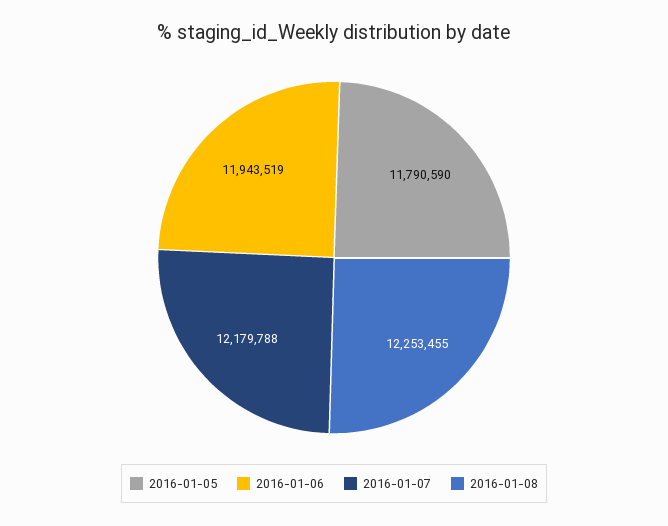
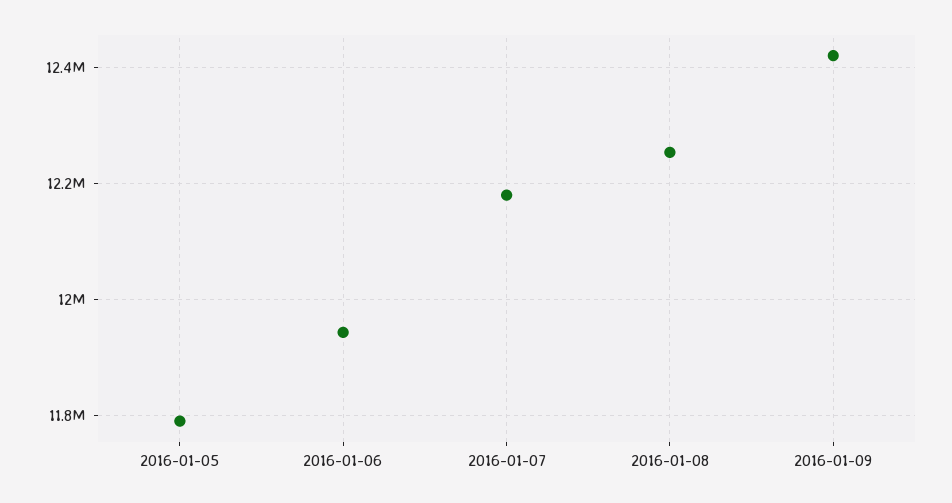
2016-01-09: none -> 12420000

